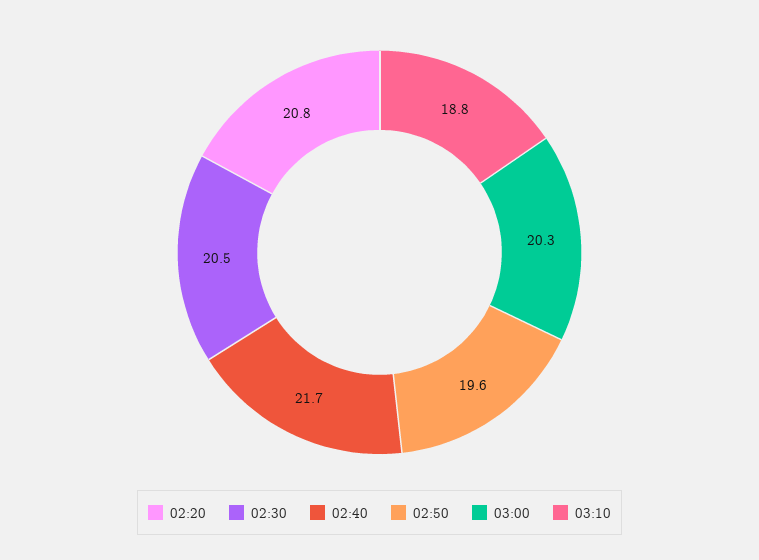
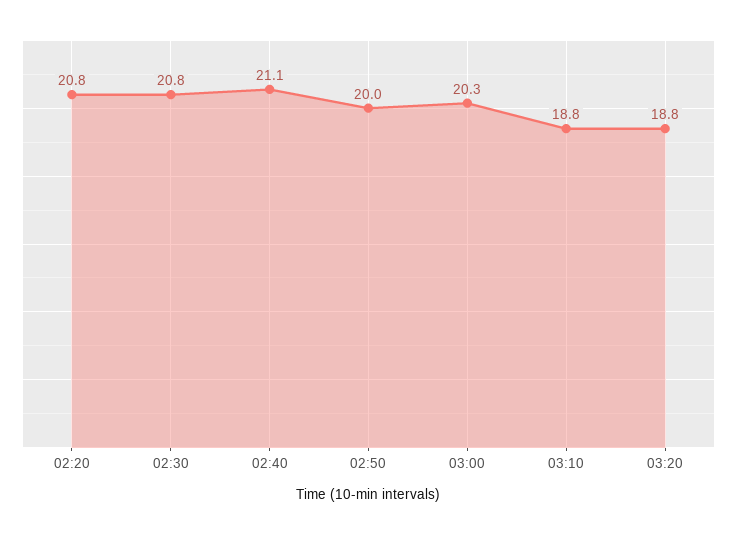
02:30: 20.5 -> 20.8
02:40: 21.7 -> 21.1
02:50: 19.6 -> 20
03:20: none -> 18.8

